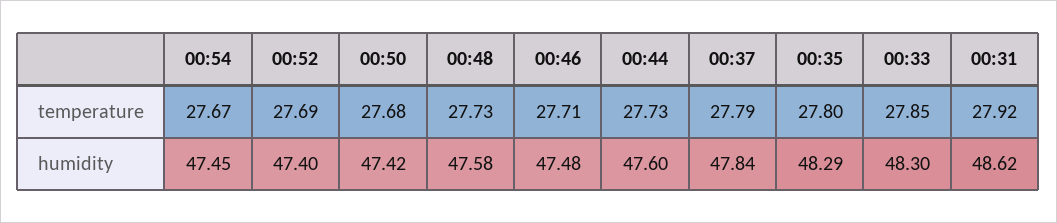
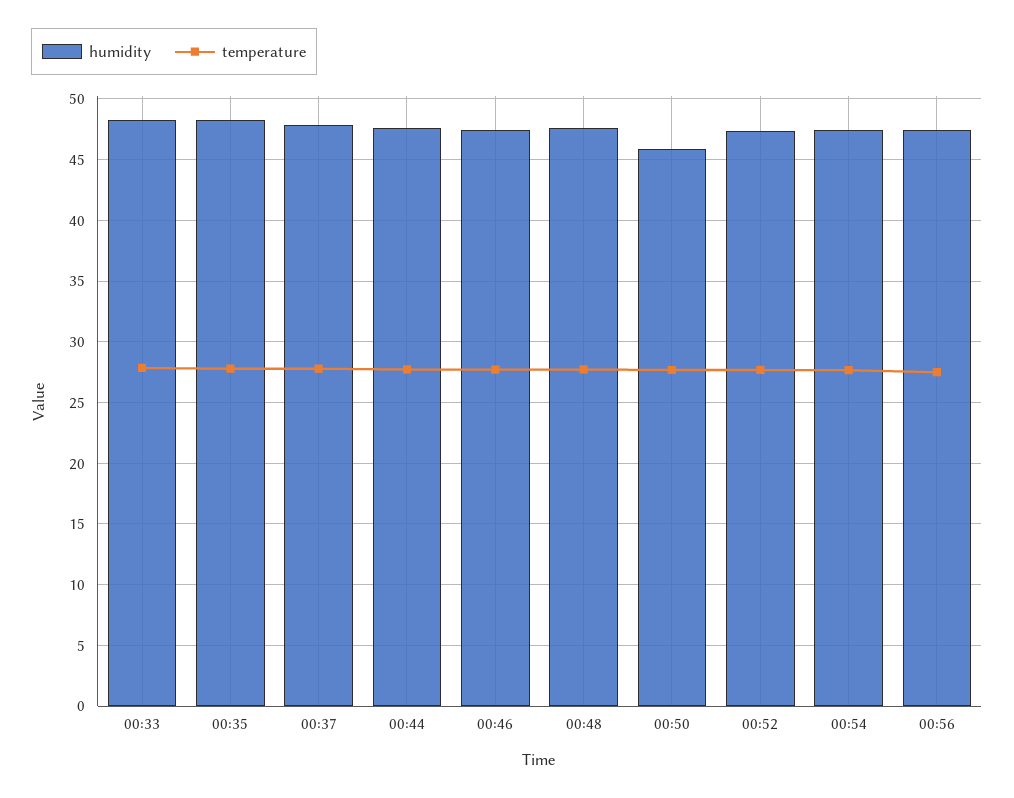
temperature, 00:31: 27.92 -> none
humidity, 00:50: 47.42 -> 46
humidity, 00:31: 48.62 -> none
humidity, 00:56: none -> 47.5
temperature, 00:56: none -> 27.5

